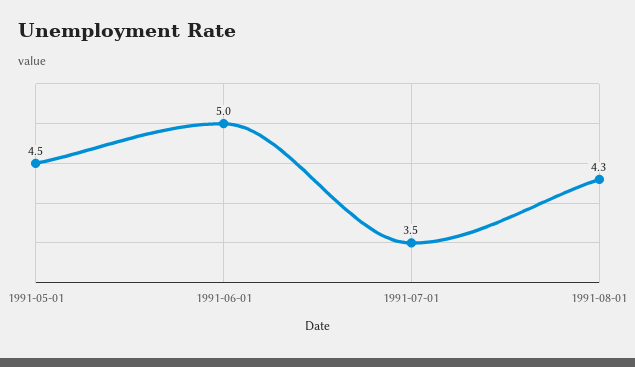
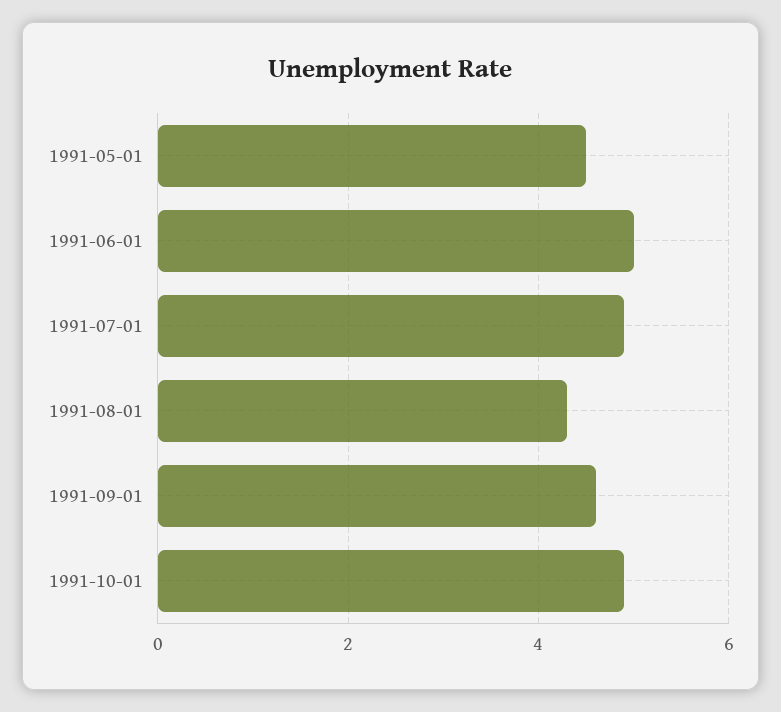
1991-07-01: 3.5 -> 5
1991-09-01: none -> 4.5
1991-10-01: none -> 5

